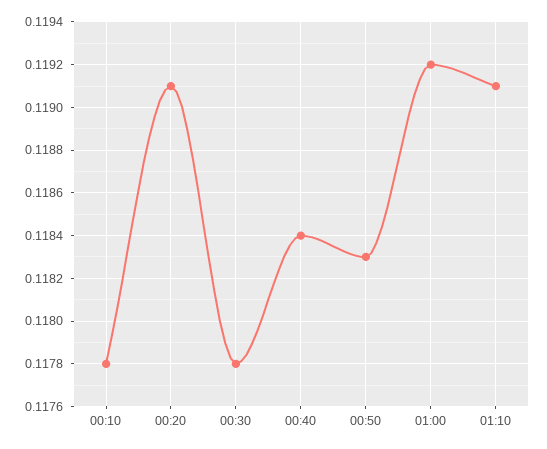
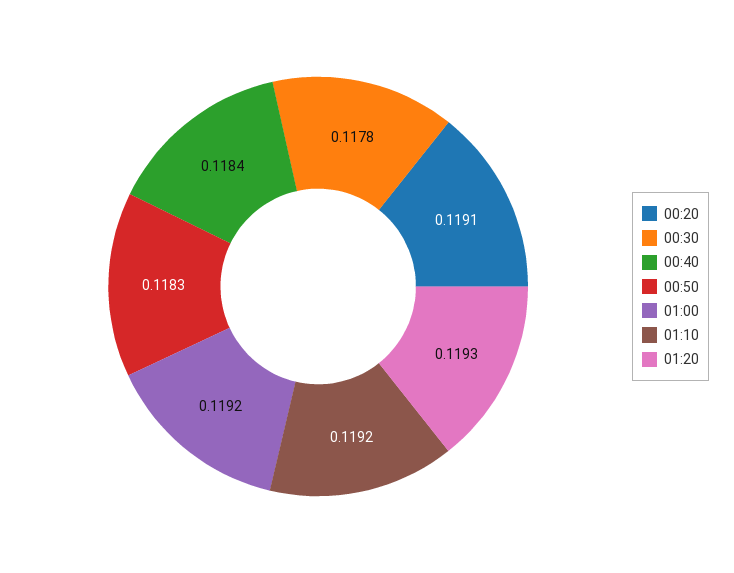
00:10: 0.1178 -> none
01:10: 0.1191 -> 0.1192
01:20: none -> 0.1193

